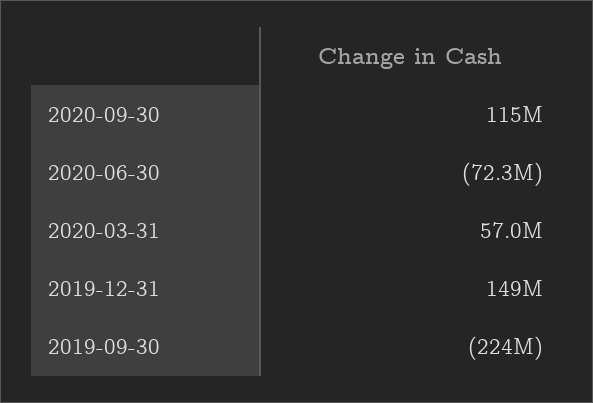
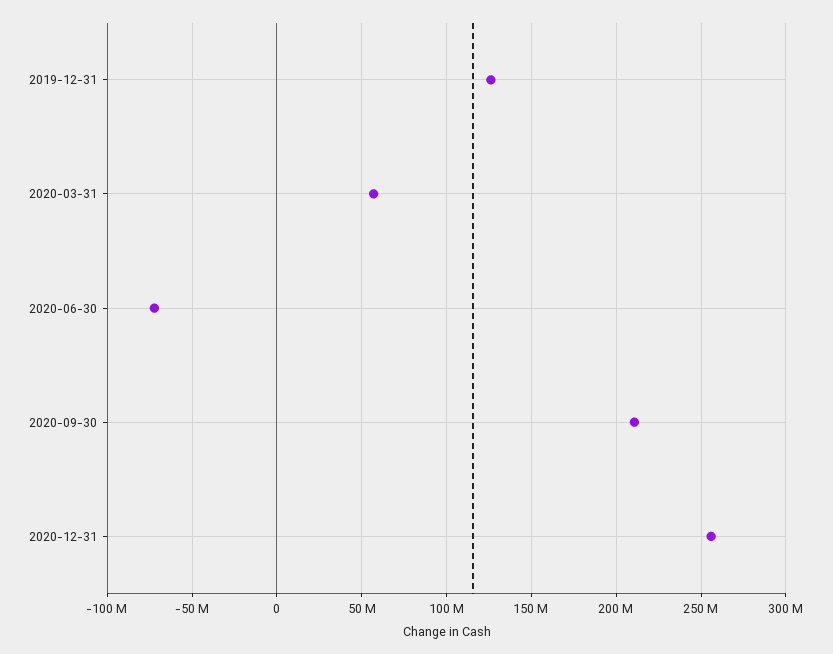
2020-09-30: 115000000 -> 210000000
2019-12-31: 149000000 -> 125000000
2019-09-30: -224000000 -> none
2020-12-31: none -> 255000000

